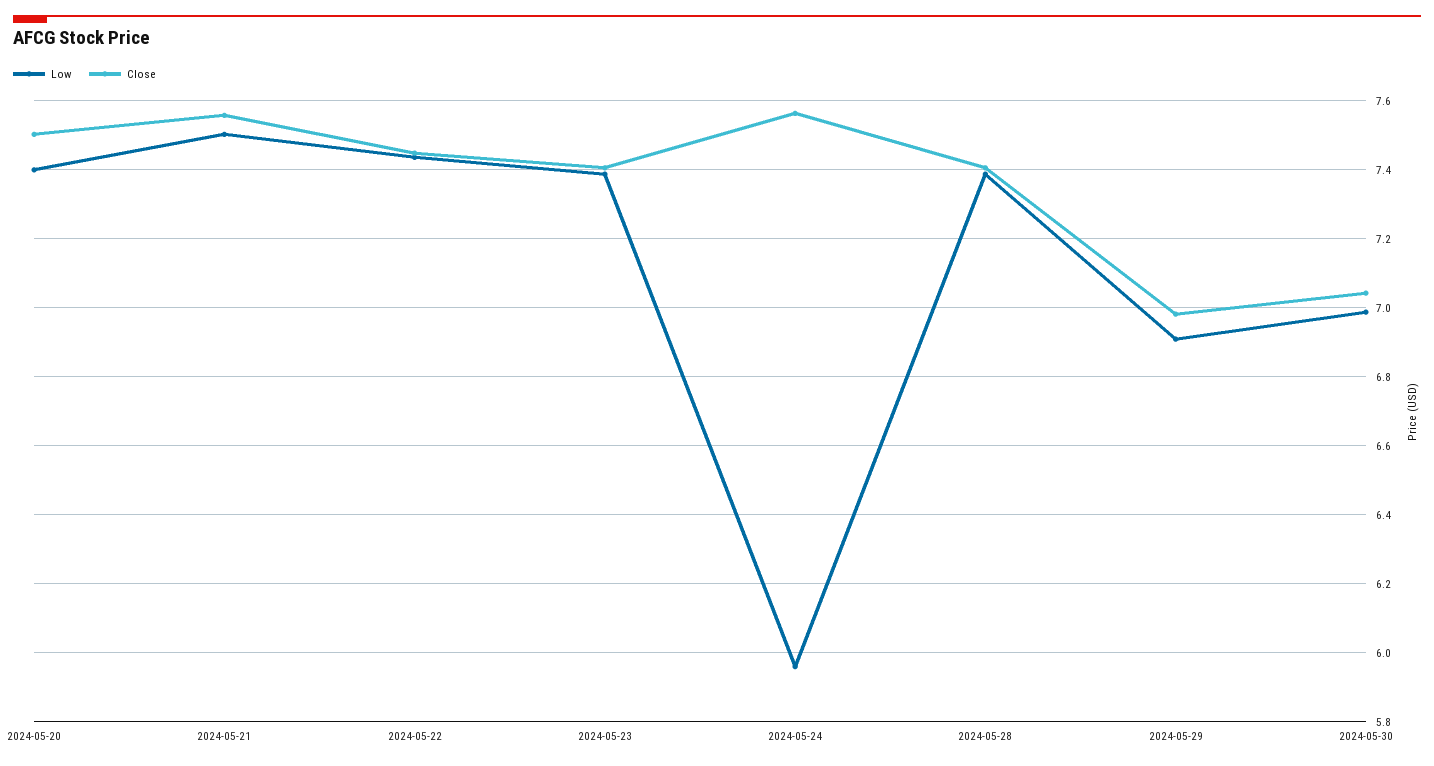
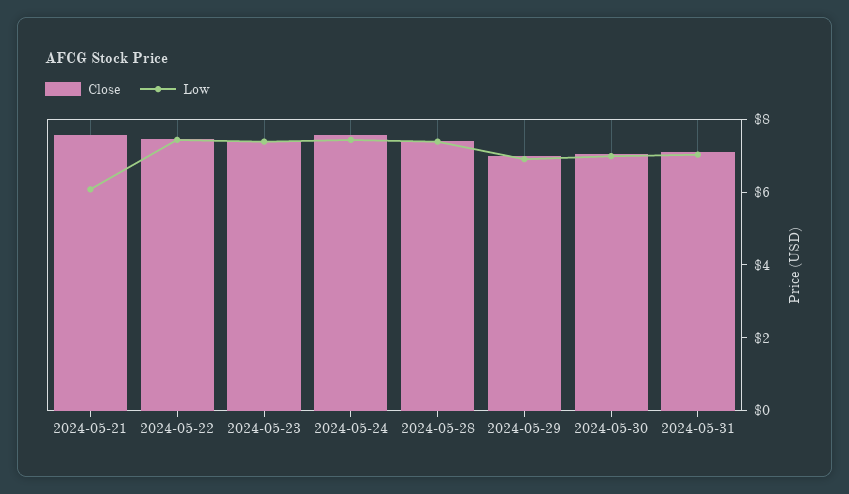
Low, 2024-05-20: 7.4 -> none
Close, 2024-05-20: 7.5 -> none
Low, 2024-05-21: 7.5 -> 6
Low, 2024-05-24: 5.96 -> 7.5
Close, 2024-05-31: none -> 7
Low, 2024-05-31: none -> 7

